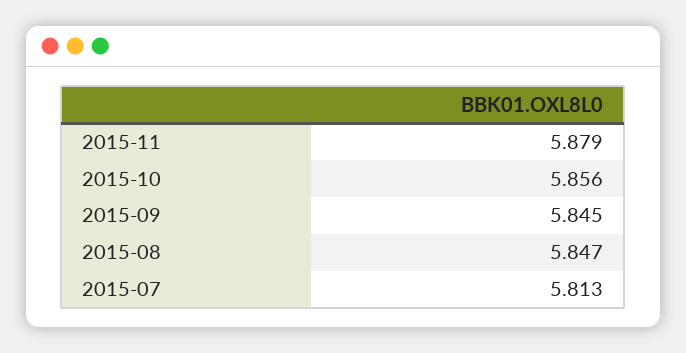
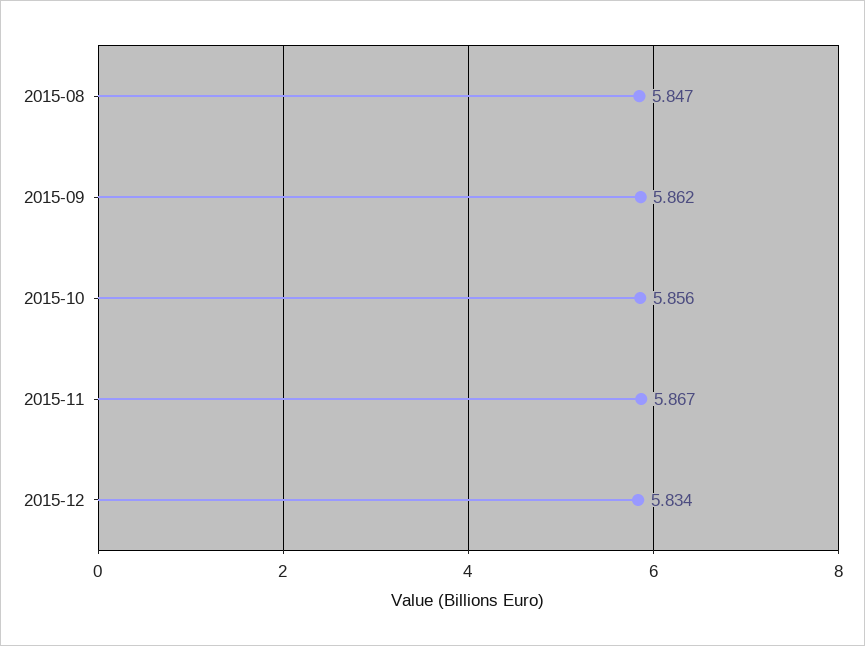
2015-11: 5.879 -> 5.867
2015-09: 5.845 -> 5.862
2015-07: 5.813 -> none
2015-12: none -> 5.834

